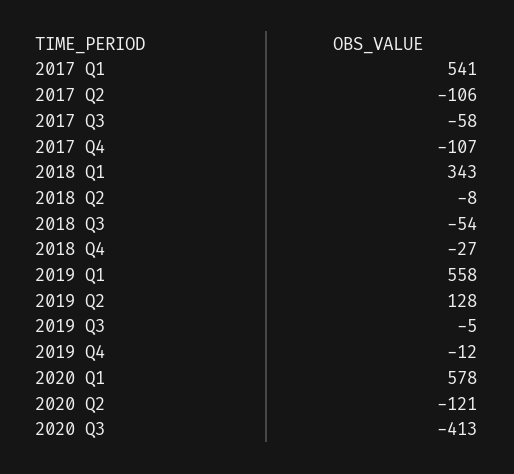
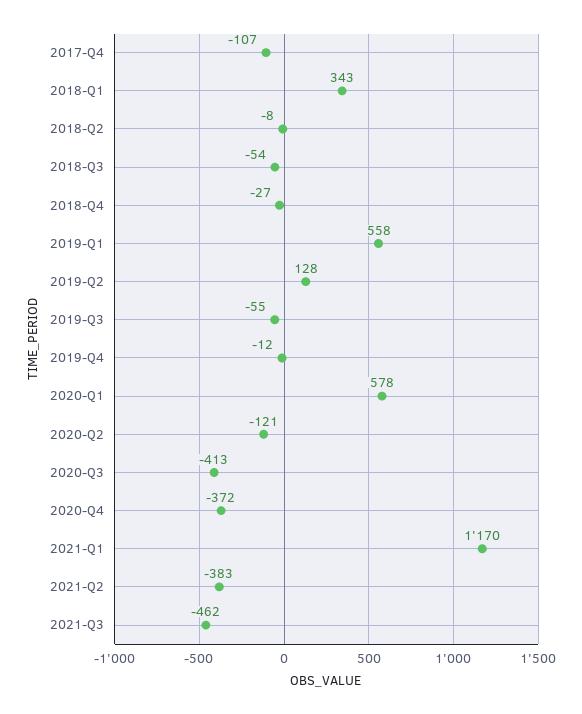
2017 Q1: 541 -> none
2017 Q2: -106 -> none
2017 Q3: -58 -> none
2019 Q3: -5 -> -55
2020-Q4: none -> -372
2021-Q1: none -> 1170
2021-Q2: none -> -383
2021-Q3: none -> -462

